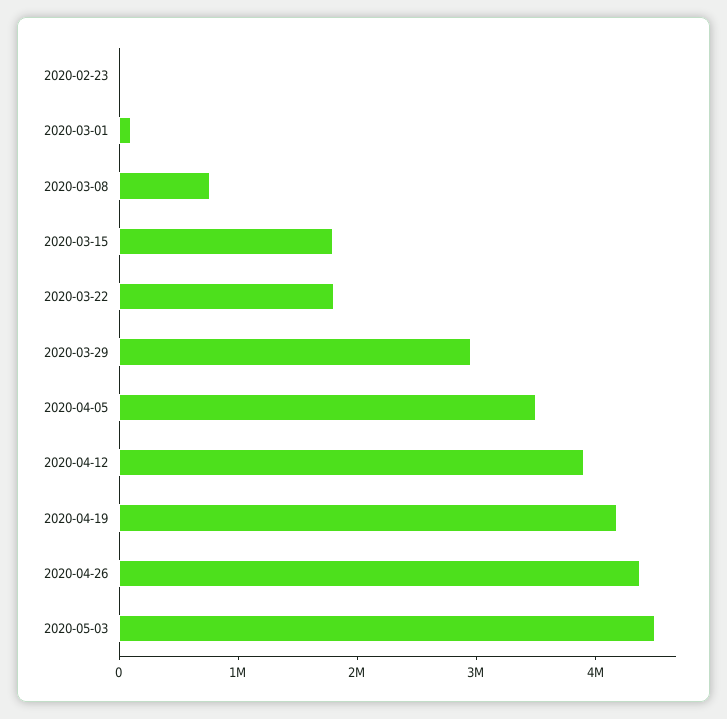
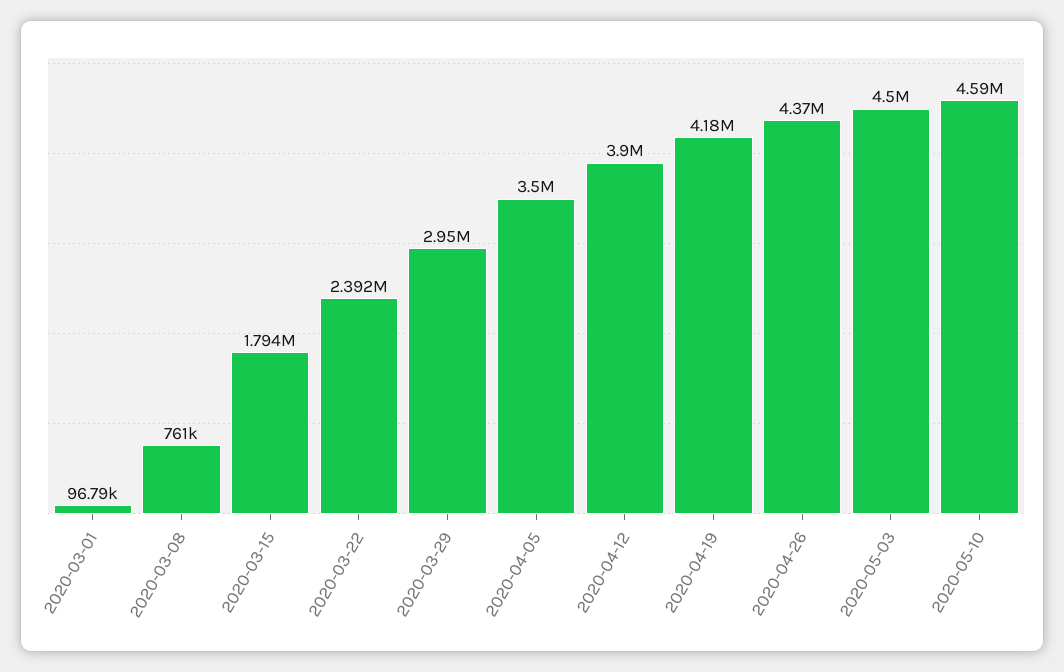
2020-02-23: 0 -> none
2020-03-22: 1800000 -> 2392000
2020-05-10: none -> 4590000

